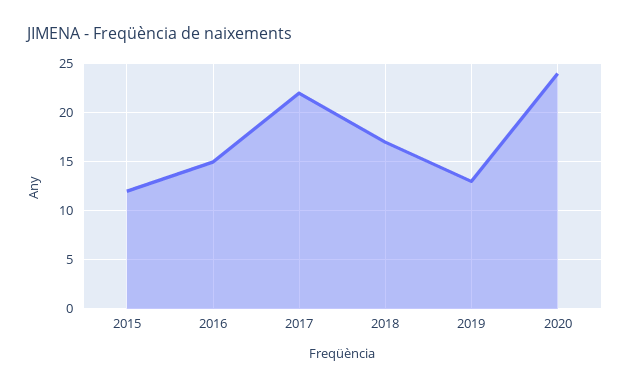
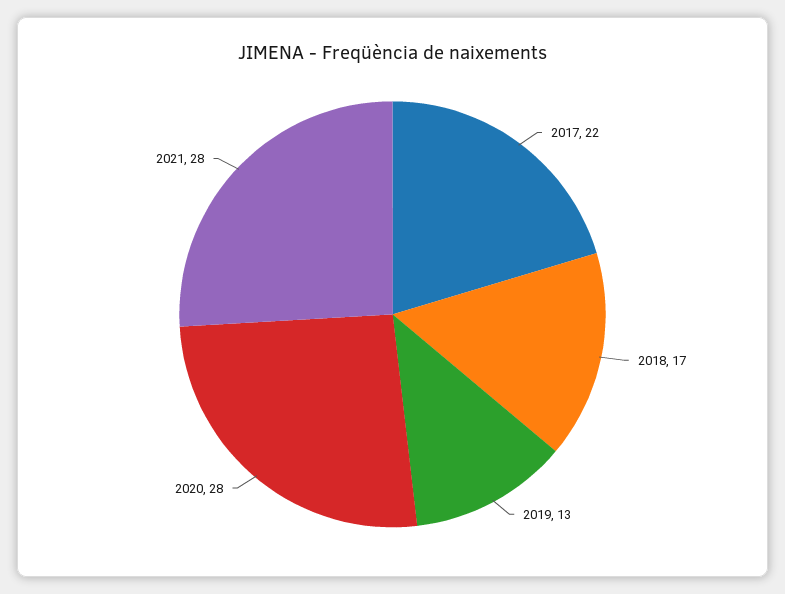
2015: 12 -> none
2016: 15 -> none
2020: 24 -> 28
2021: none -> 28

